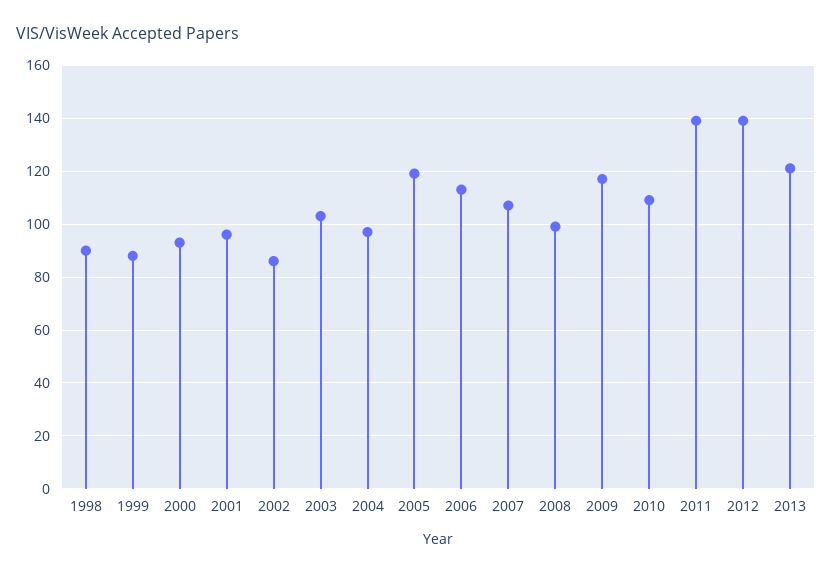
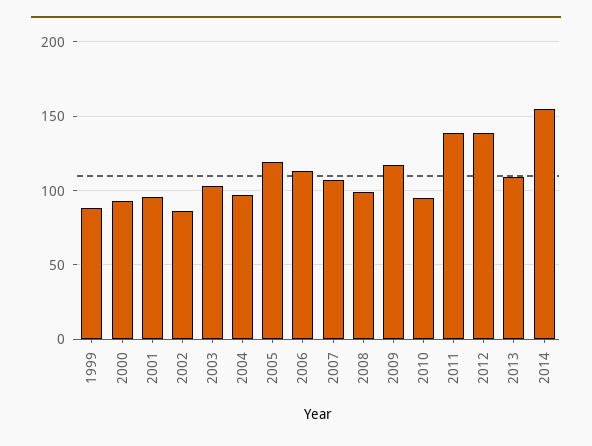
1998: 90 -> none
2010: 110 -> 95
2013: 120 -> 110
2014: none -> 155

